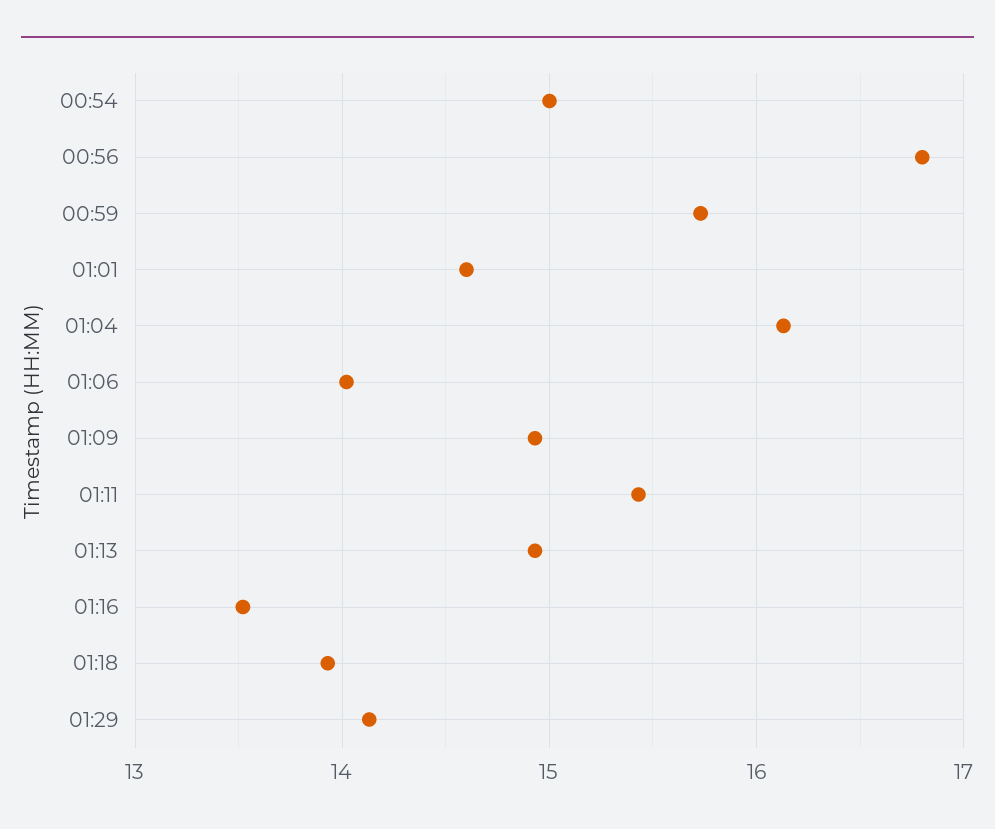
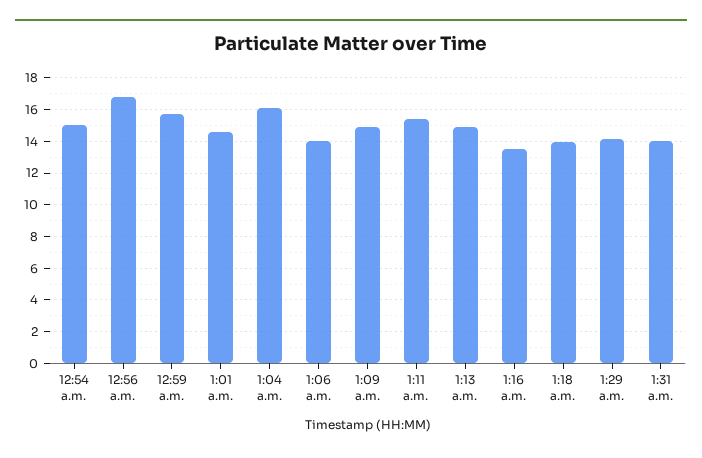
1:31 a.m.: none -> 14

